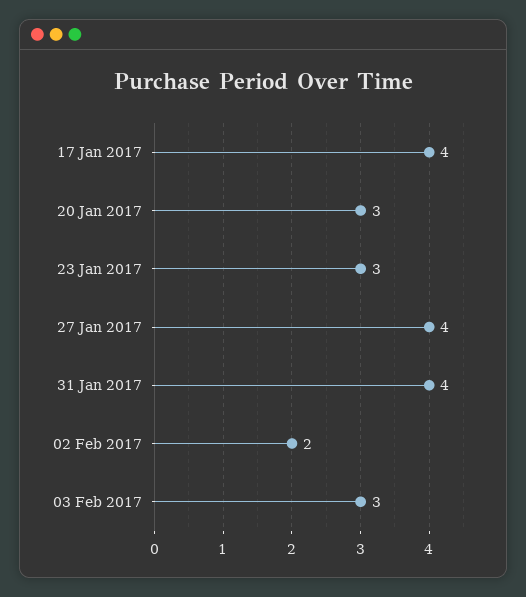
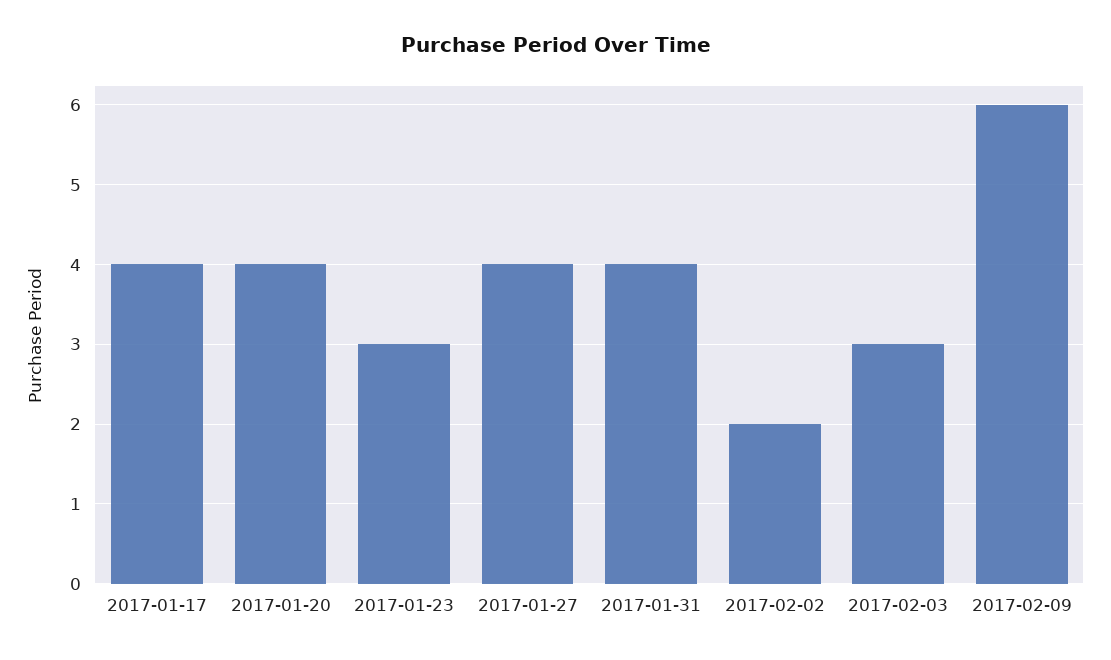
20 Jan 2017: 3 -> 4
2017-02-09: none -> 6

